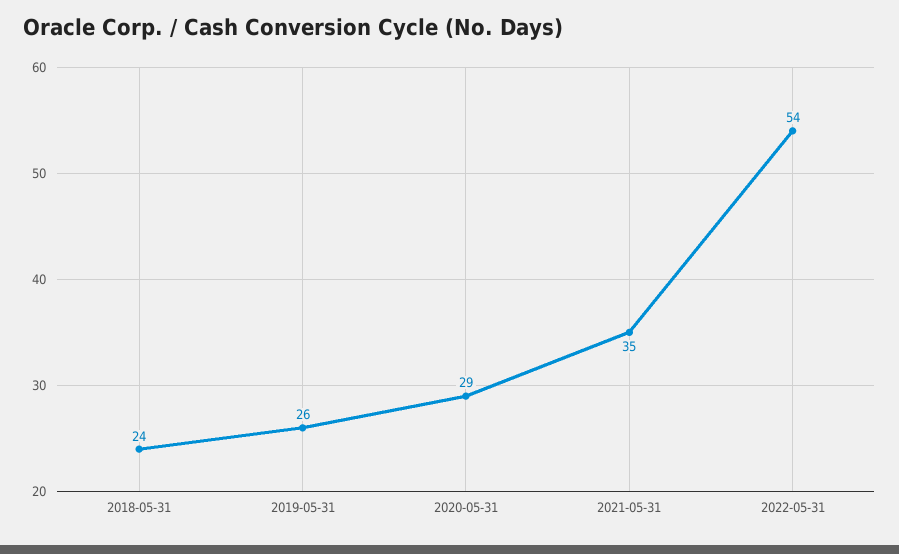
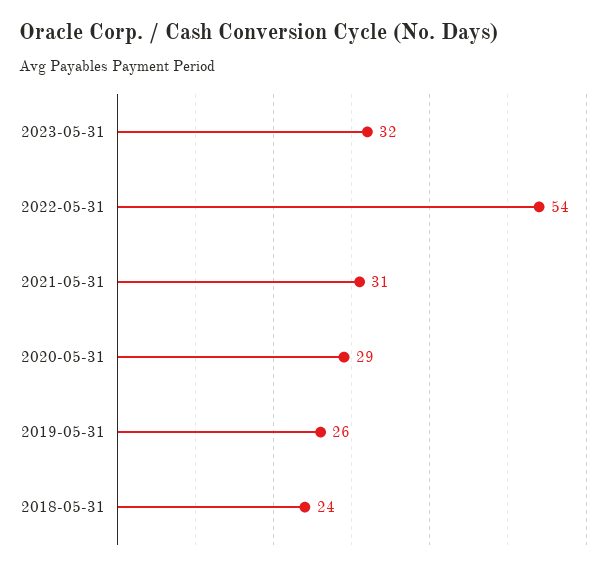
2021-05-31: 35 -> 31
2023-05-31: none -> 32

